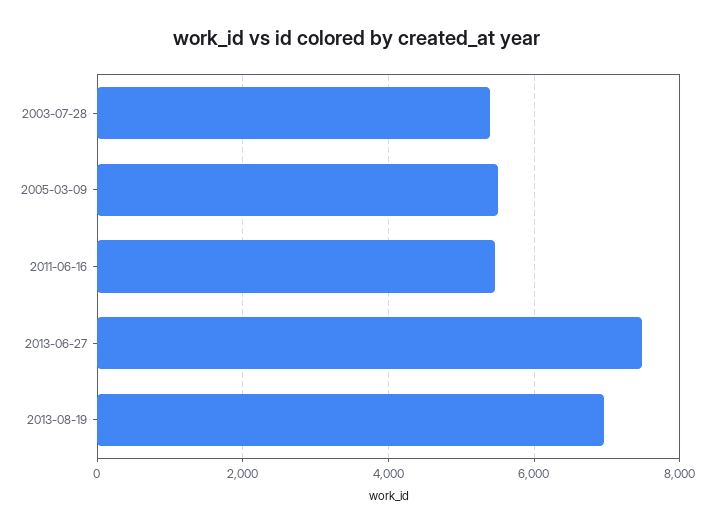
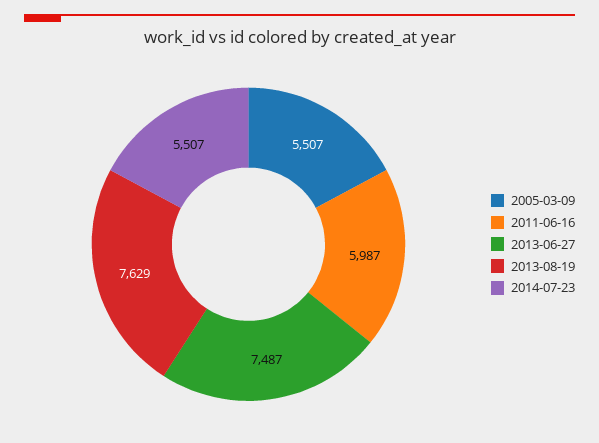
2003-07-28: 5400 -> none
2011-06-16: 5400 -> 5987
2013-08-19: 7000 -> 7629
2014-07-23: none -> 5507

